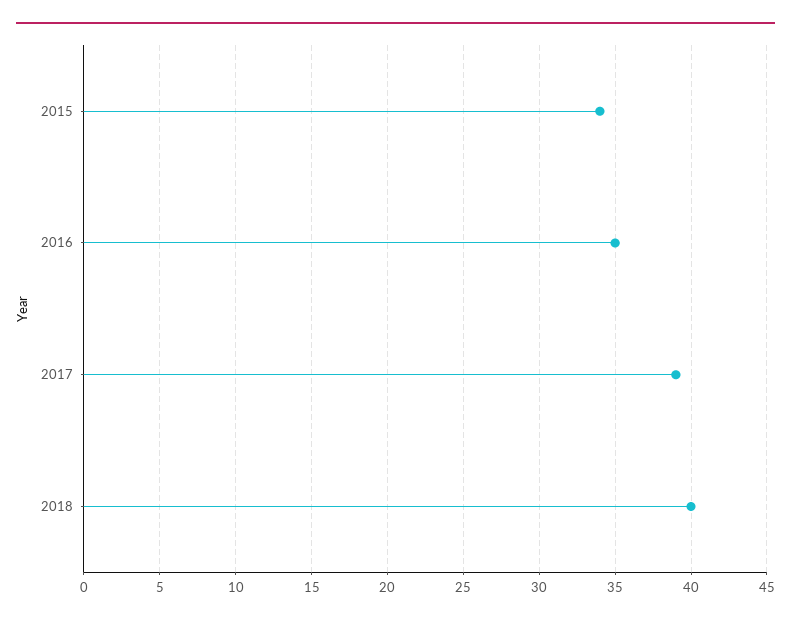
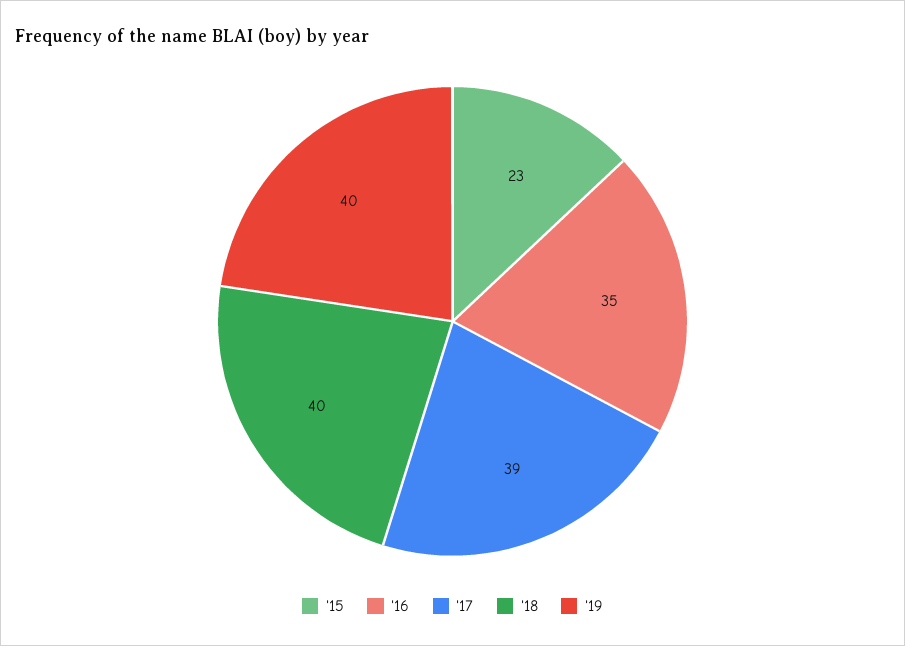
2015: 34 -> 23
'19: none -> 40

